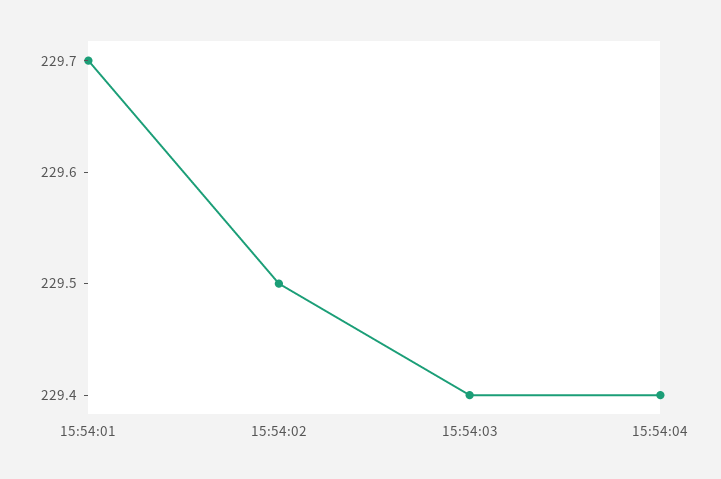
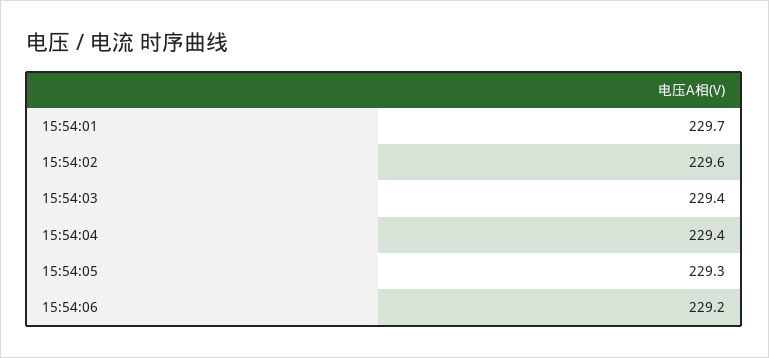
15:54:02: 229.5 -> 229.6
15:54:05: none -> 229.3
15:54:06: none -> 229.2

